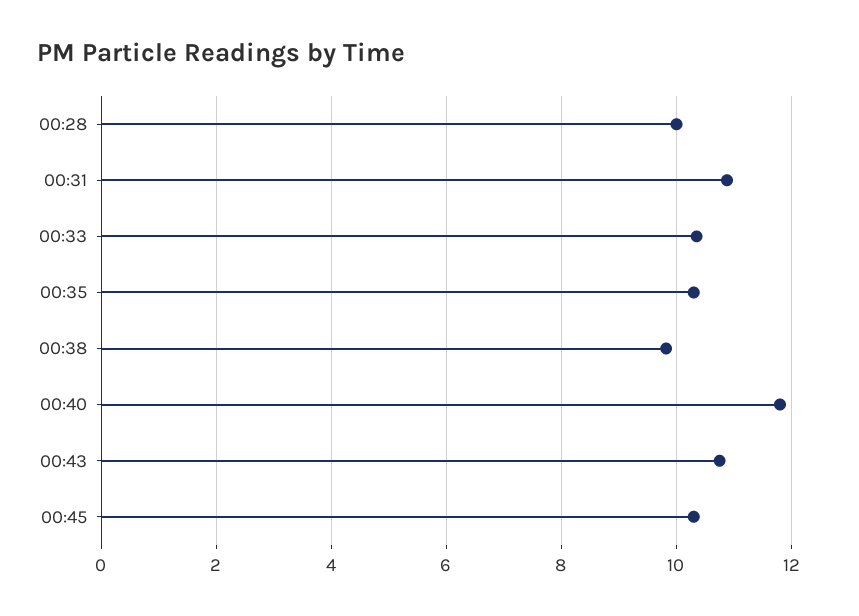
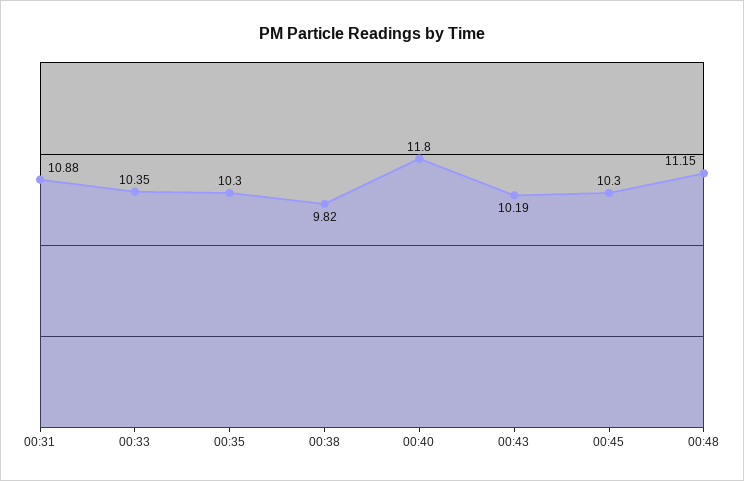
00:28: 10 -> none
00:43: 10.8 -> 10.19
00:48: none -> 11.15

